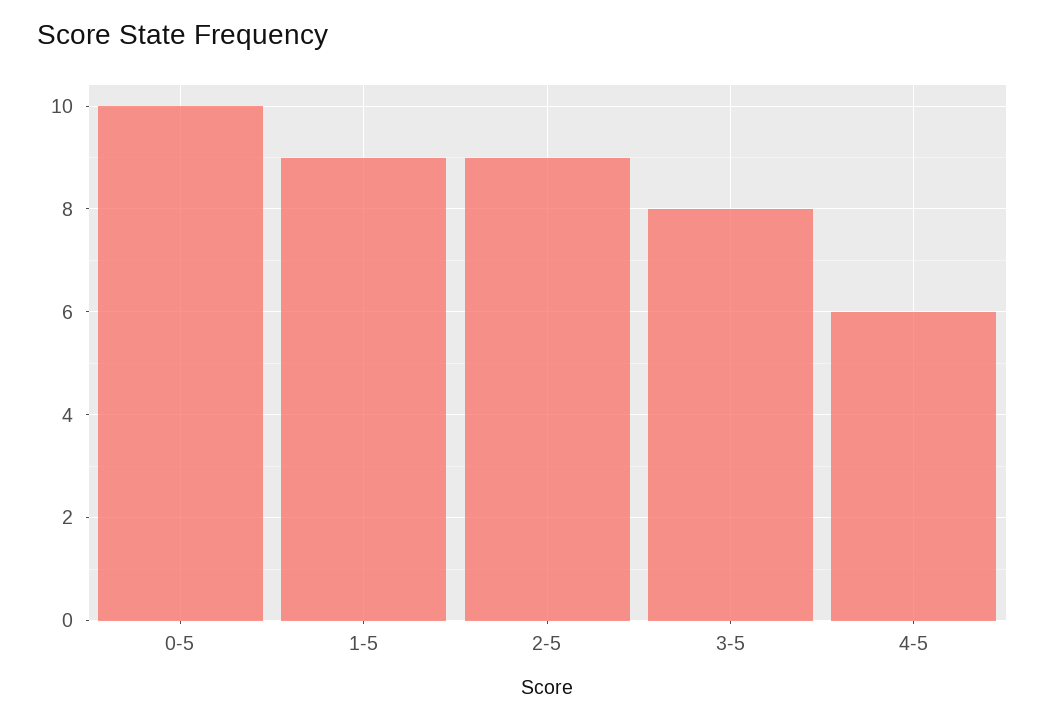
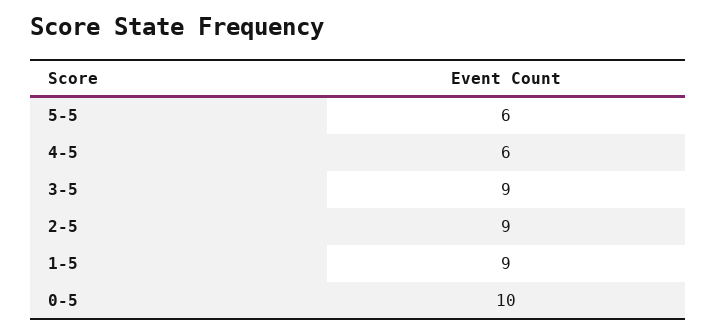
3-5: 8 -> 9
5-5: none -> 6

